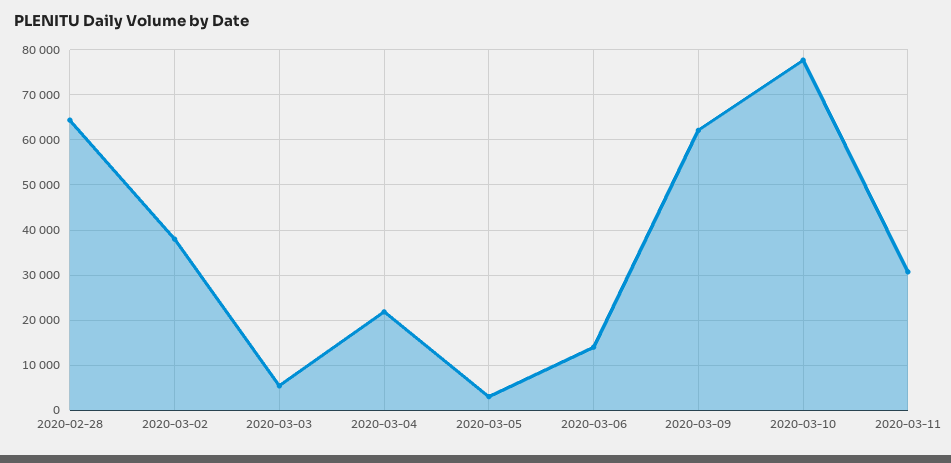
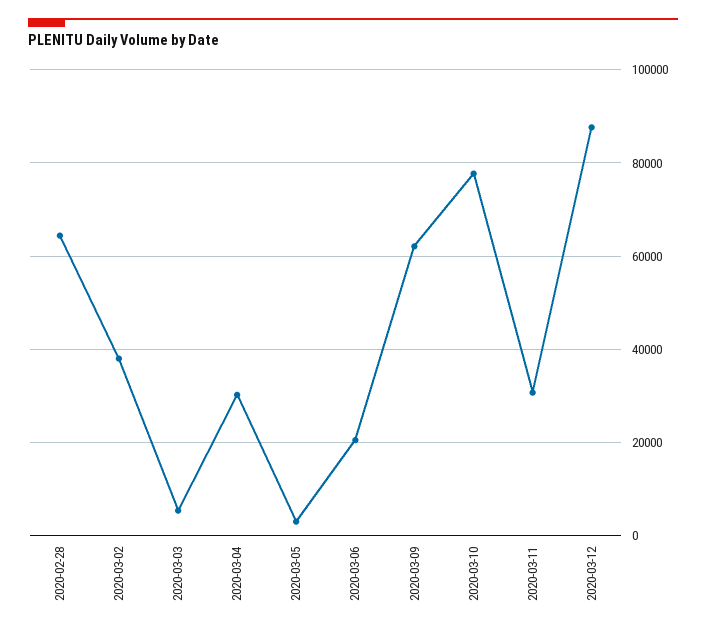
2020-03-04: 22000 -> 30000
2020-03-06: 14000 -> 20000
2020-03-12: none -> 88000

